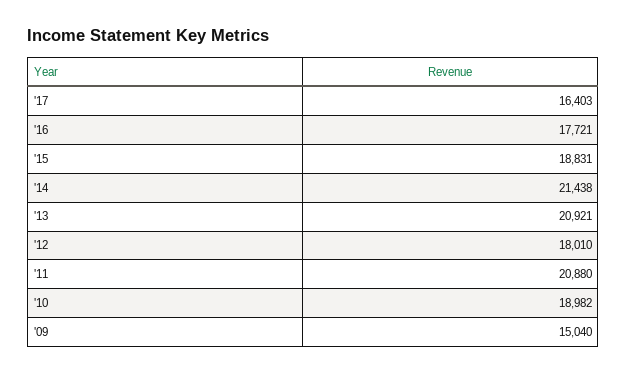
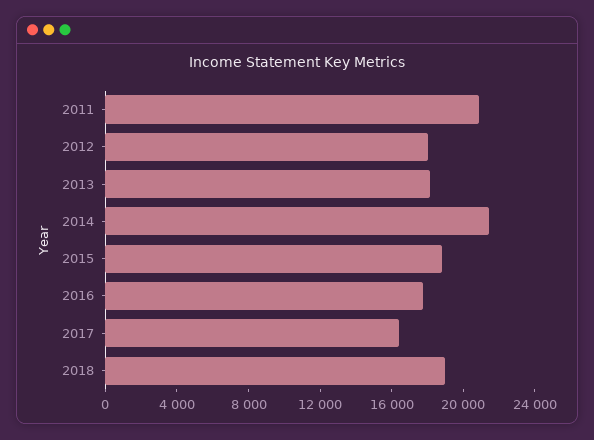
'13: 20921 -> 18000
'10: 18982 -> none
'09: 15040 -> none
2018: none -> 19000

